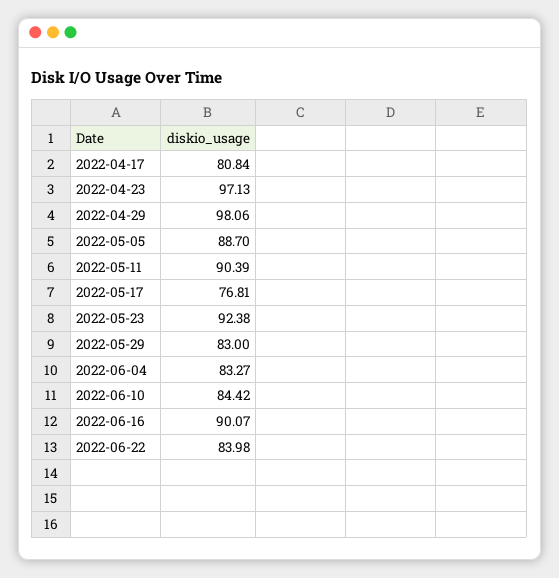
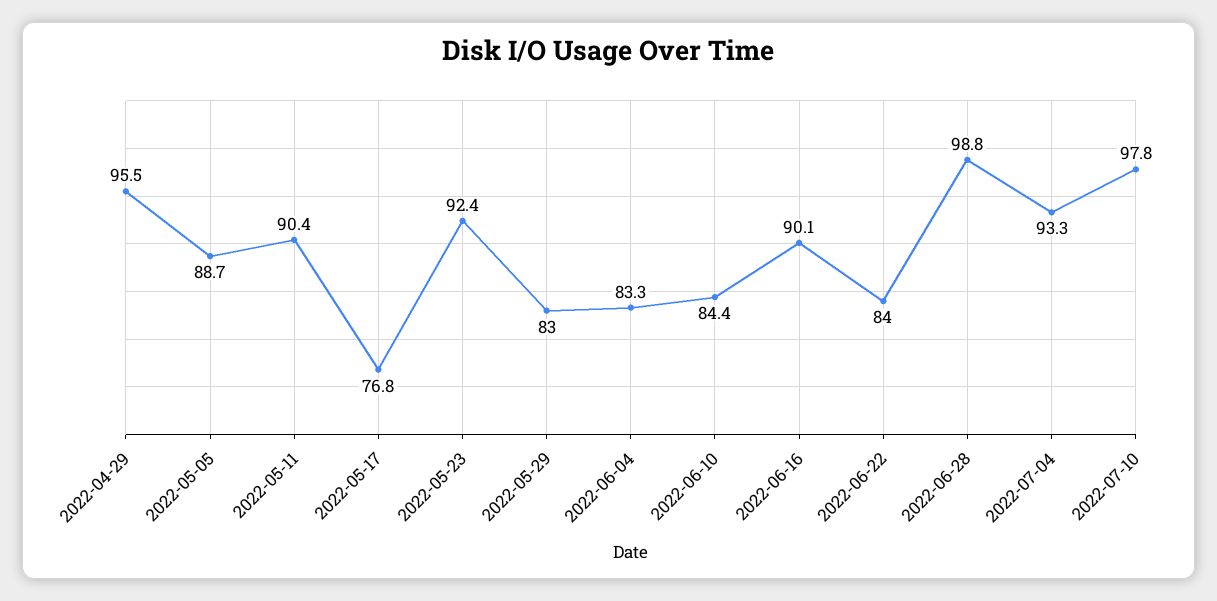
2022-04-17: 80.84 -> none
2022-04-23: 97.13 -> none
2022-04-29: 98.06 -> 95.5
2022-06-28: none -> 98.8
2022-07-04: none -> 93.3
2022-07-10: none -> 97.8

